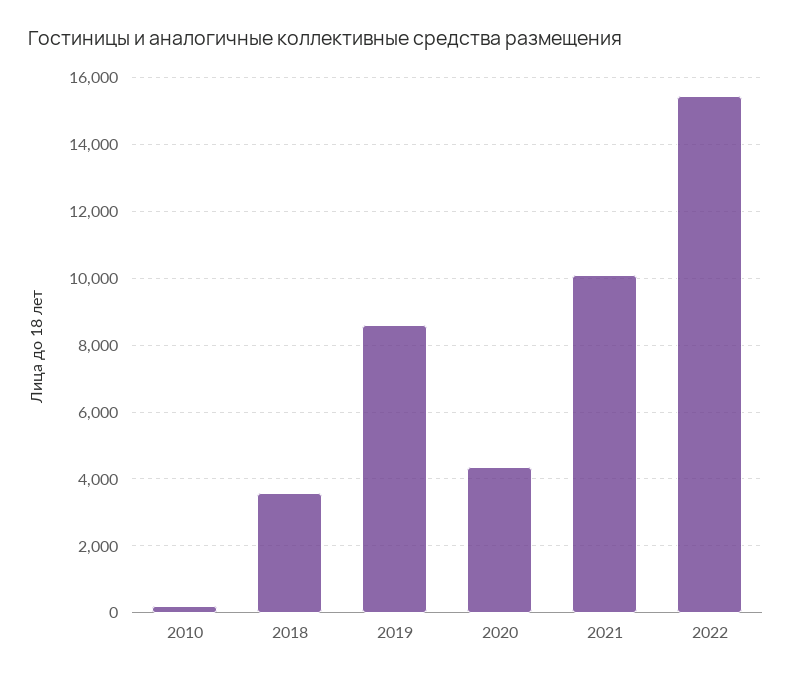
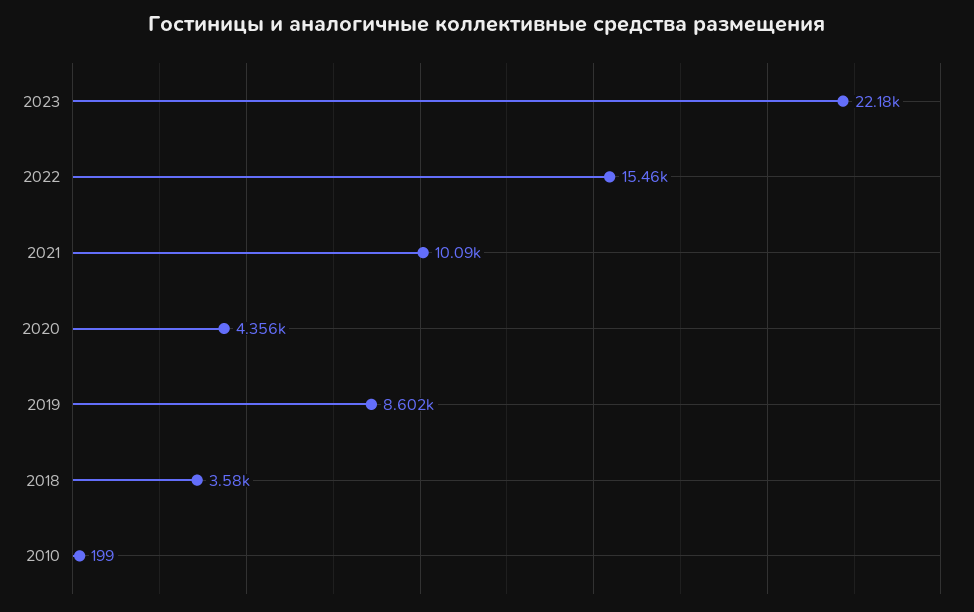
2023: none -> 22180

